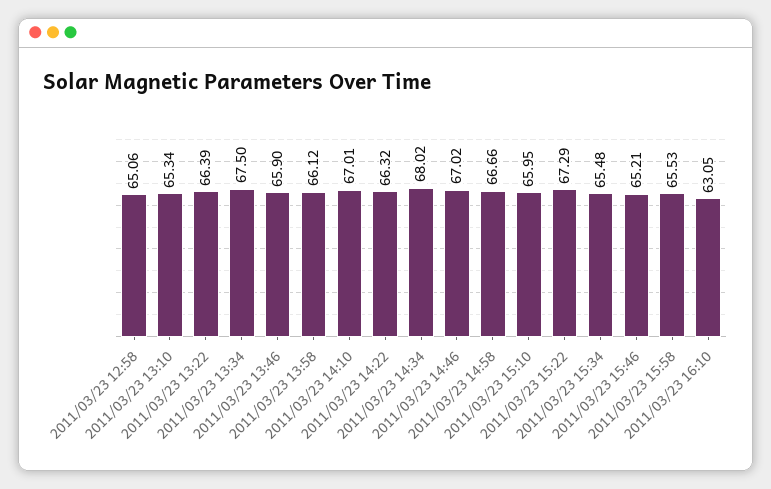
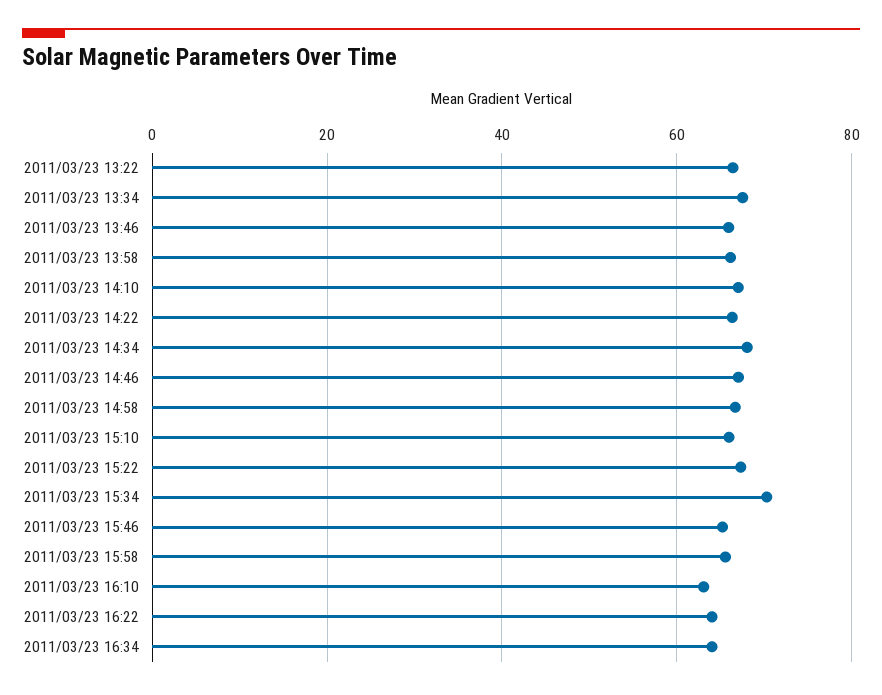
2011/03/23 12:58: 65.06 -> none
2011/03/23 13:10: 65.34 -> none
2011/03/23 15:34: 65.48 -> 70
2011/03/23 16:22: none -> 64
2011/03/23 16:34: none -> 64

